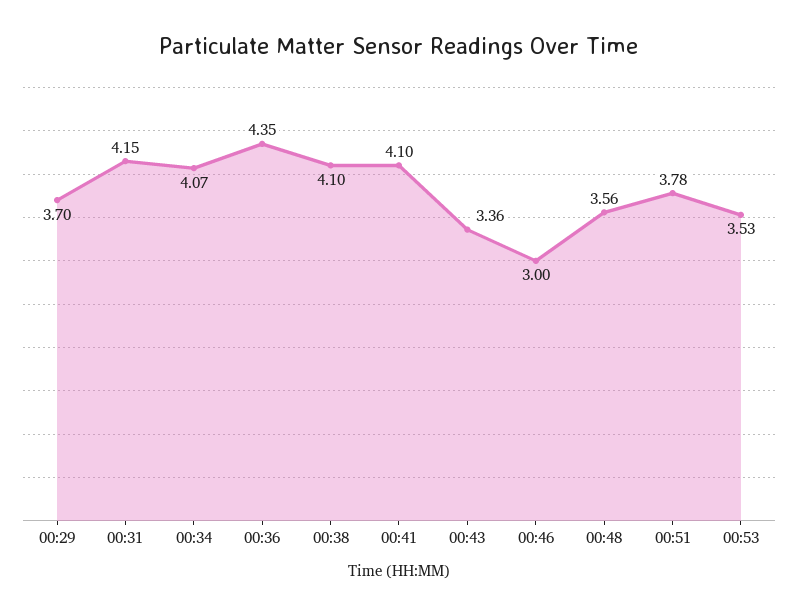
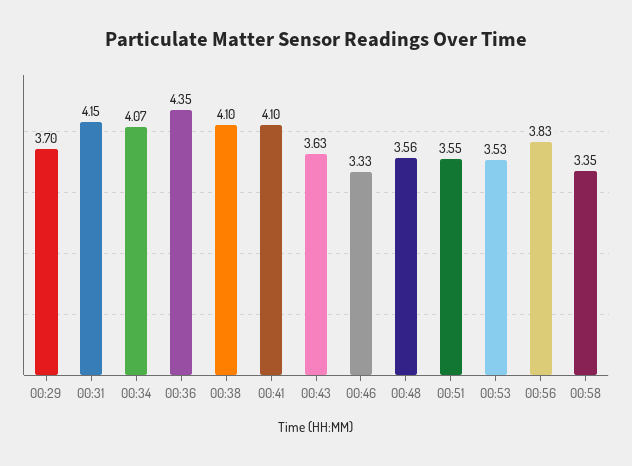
00:43: 3.36 -> 3.63
00:46: 3 -> 3.33
00:51: 3.78 -> 3.55
00:56: none -> 3.83
00:58: none -> 3.35

